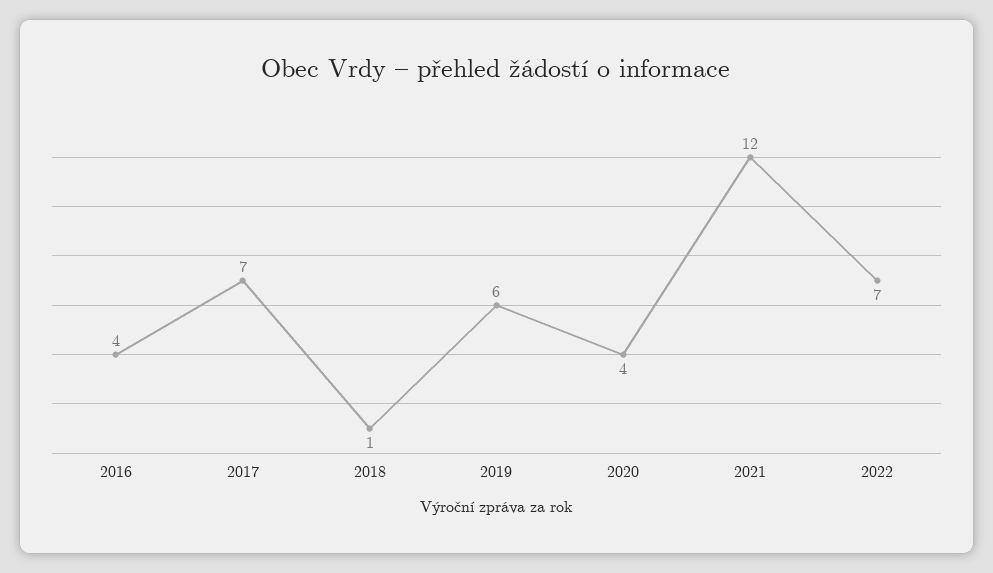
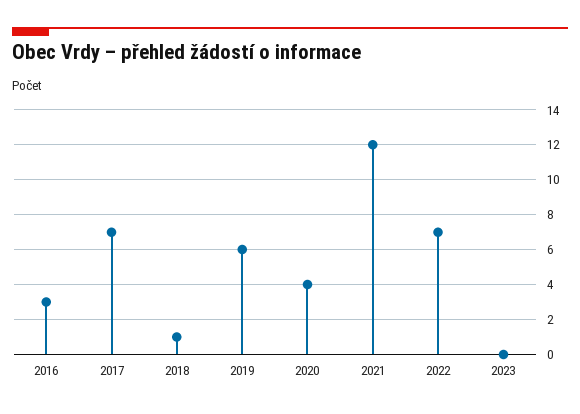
2016: 4 -> 3
2023: none -> 0

